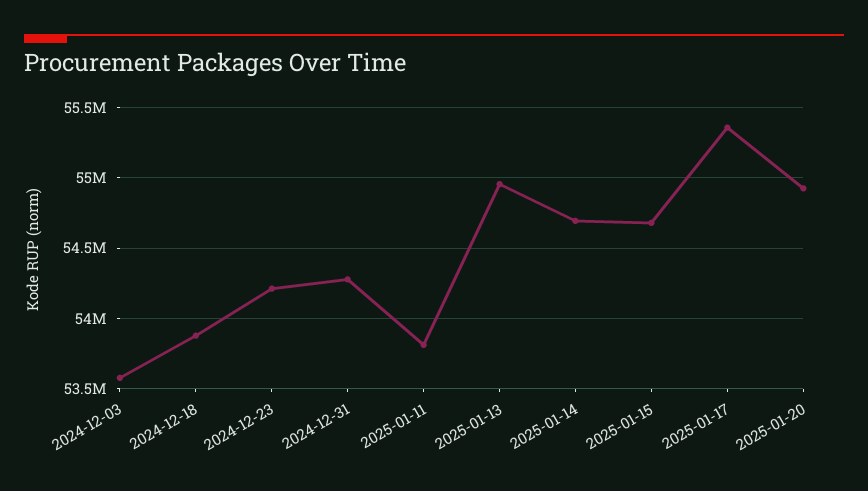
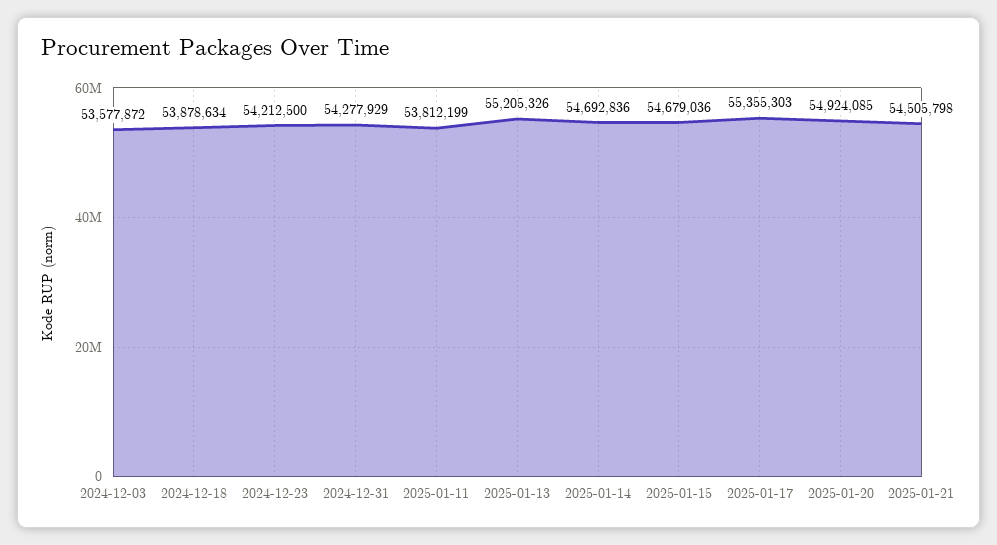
2025-01-13: 54950000 -> 55205326
2025-01-21: none -> 54505798

